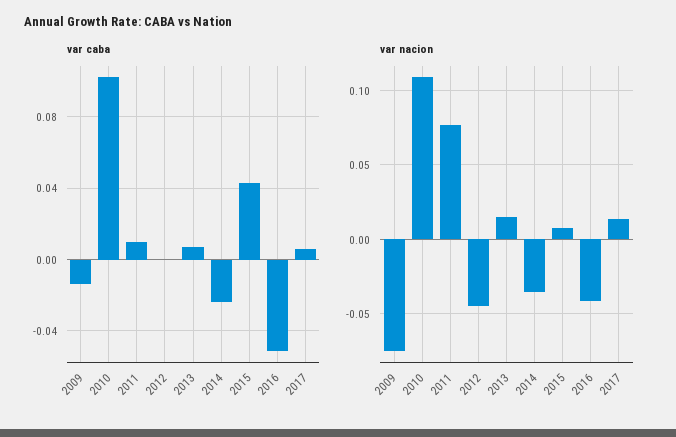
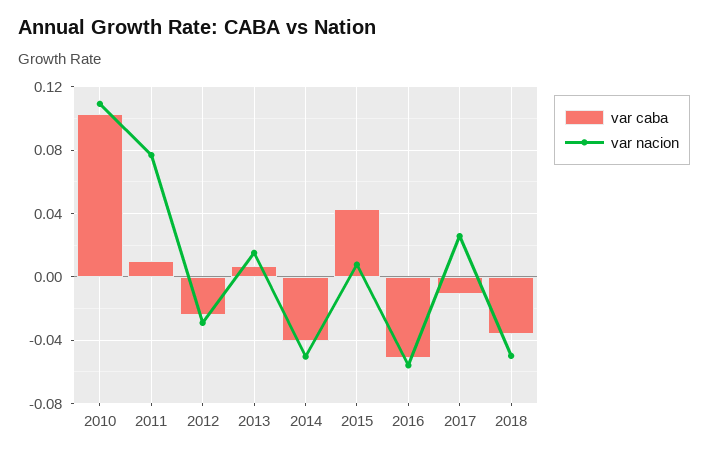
var caba, 2009: -0.015 -> none
var caba, 2012: 0 -> -0.025
var caba, 2014: -0.025 -> -0.04
var caba, 2017: 0.005 -> -0.01
var nacion, 2009: -0.075 -> none
var nacion, 2012: -0.045 -> -0.03
var nacion, 2014: -0.035 -> -0.05
var nacion, 2016: -0.04 -> -0.055
var nacion, 2017: 0.015 -> 0.025
var caba, 2018: none -> -0.035
var nacion, 2018: none -> -0.05

